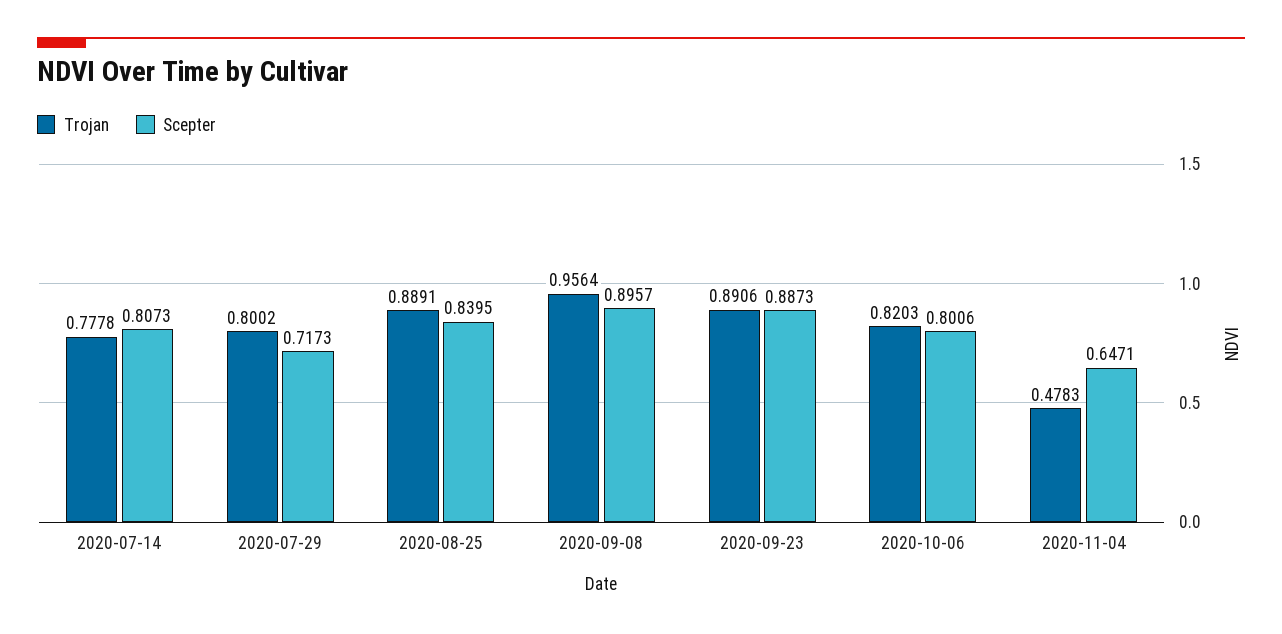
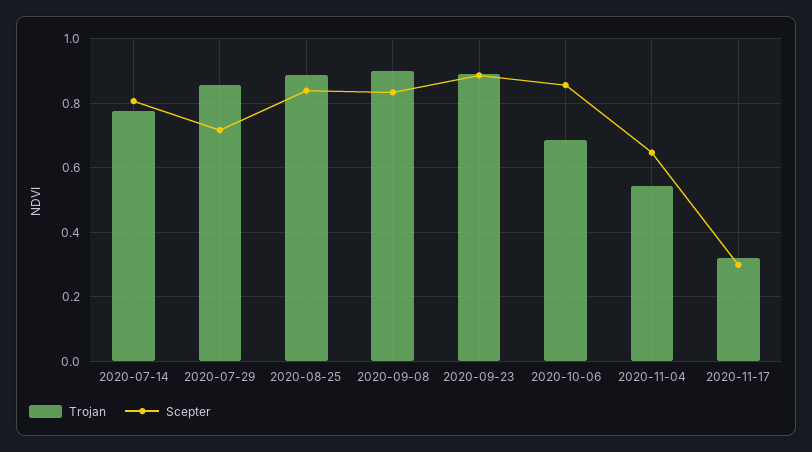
Trojan, 2020-07-29: 0.8002 -> 0.86
Trojan, 2020-09-08: 0.9564 -> 0.9
Scepter, 2020-09-08: 0.8957 -> 0.84
Trojan, 2020-10-06: 0.8203 -> 0.68
Scepter, 2020-10-06: 0.8006 -> 0.86
Trojan, 2020-11-04: 0.4783 -> 0.54
Trojan, 2020-11-17: none -> 0.32
Scepter, 2020-11-17: none -> 0.3

